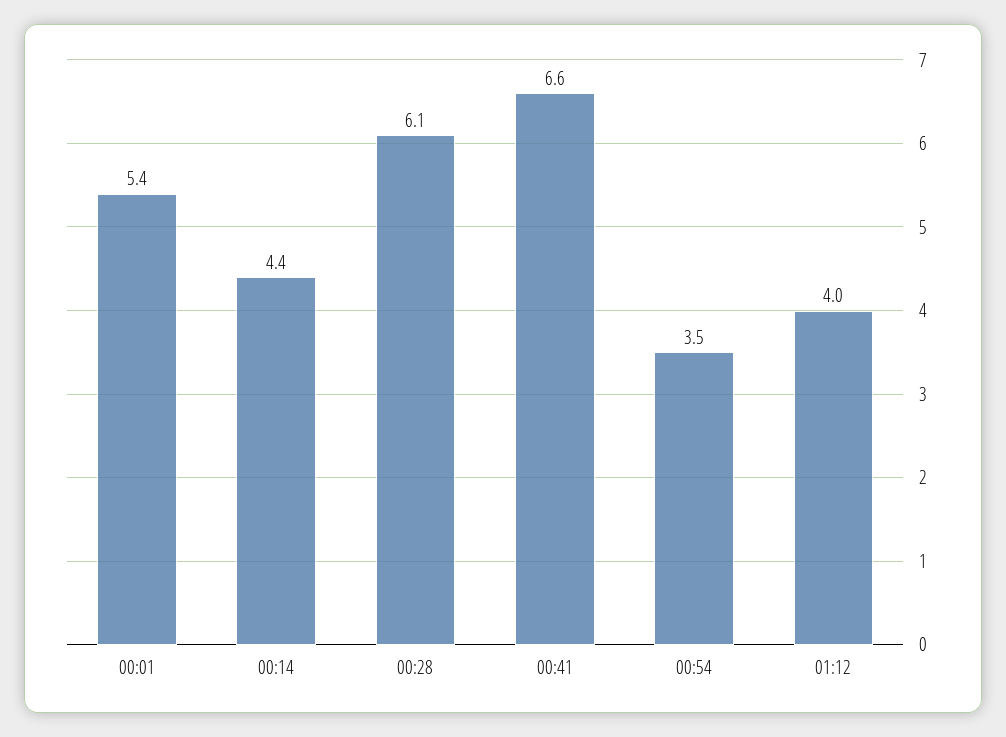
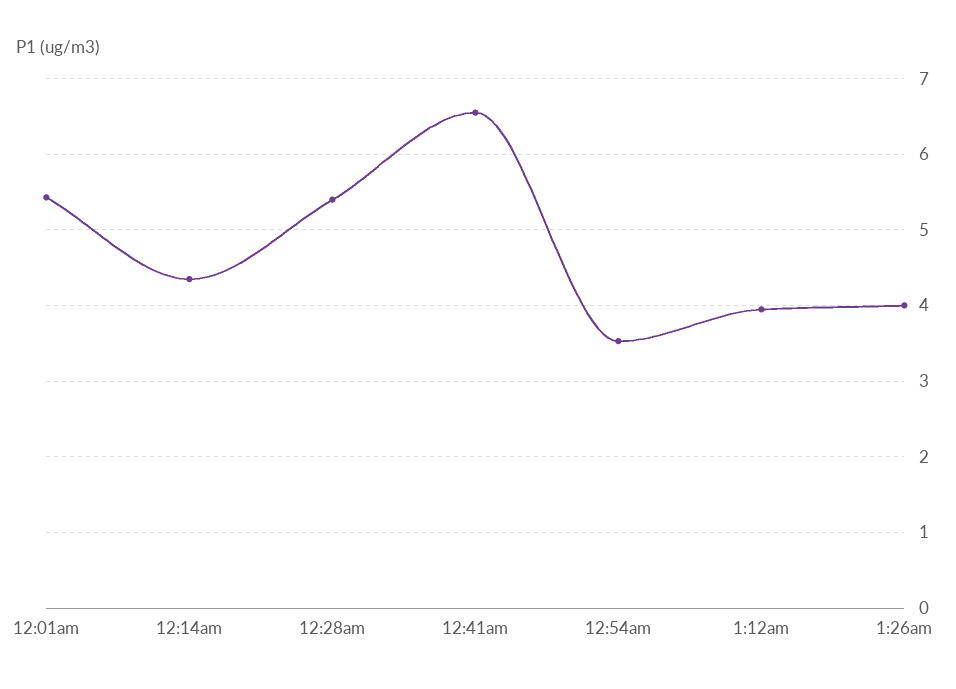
00:28: 6.1 -> 5.4
1:26am: none -> 4

